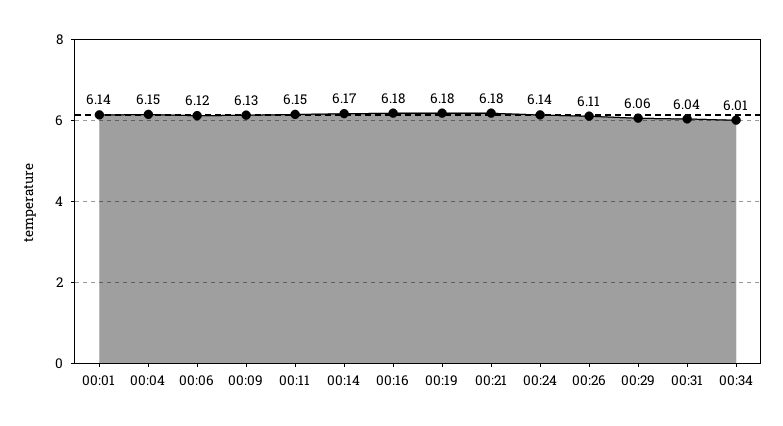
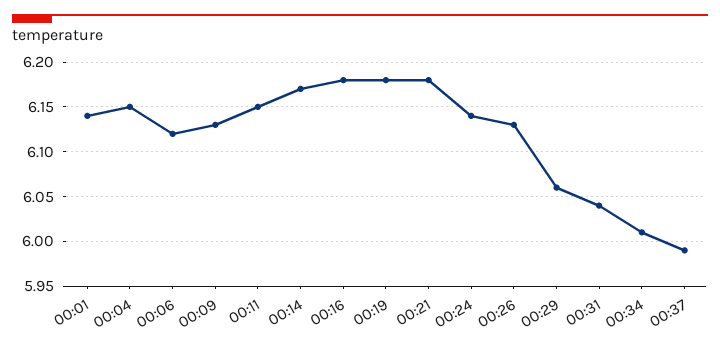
00:26: 6.11 -> 6.13
00:37: none -> 5.99

